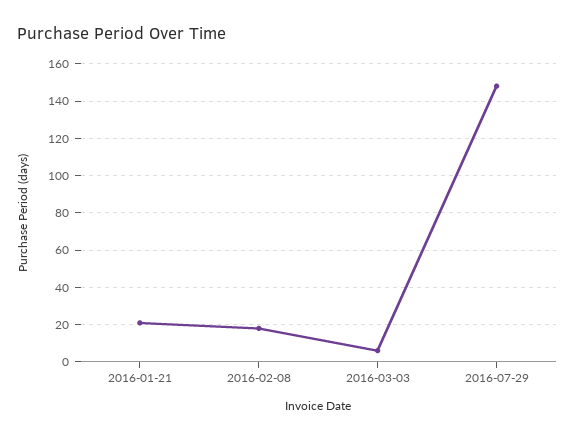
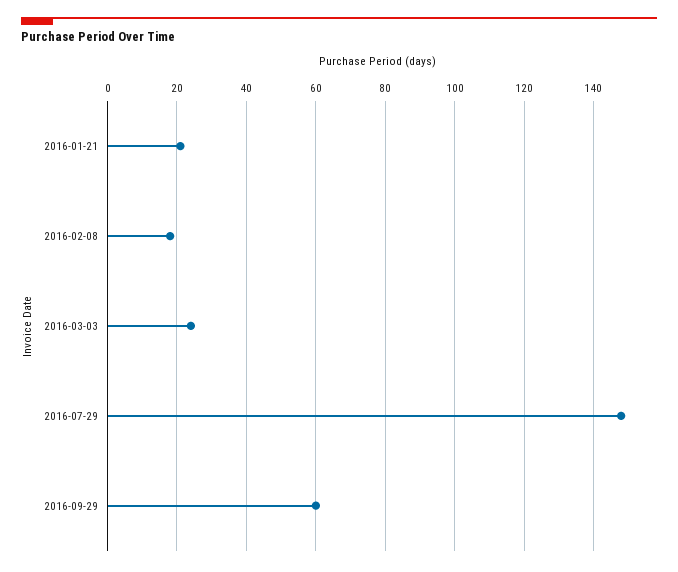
2016-03-03: 5 -> 25
2016-09-29: none -> 60

